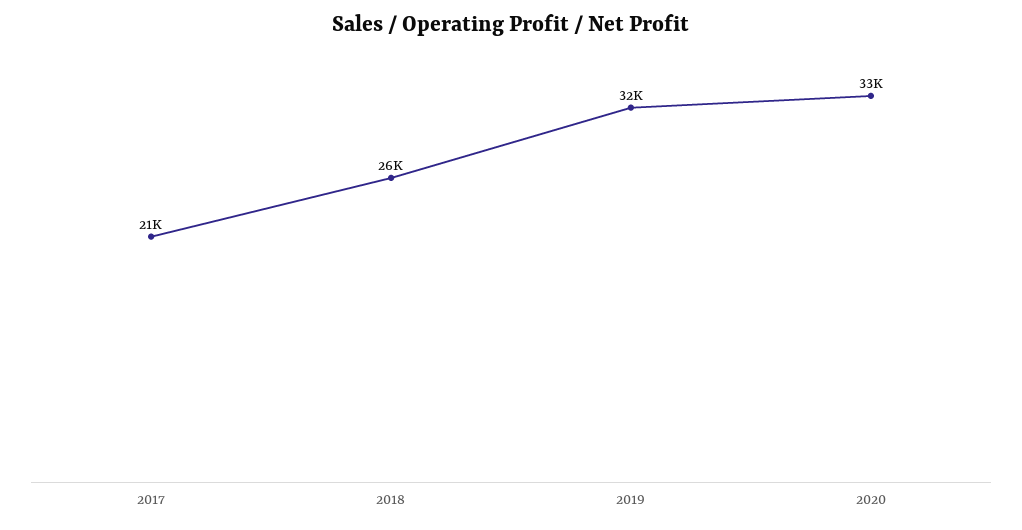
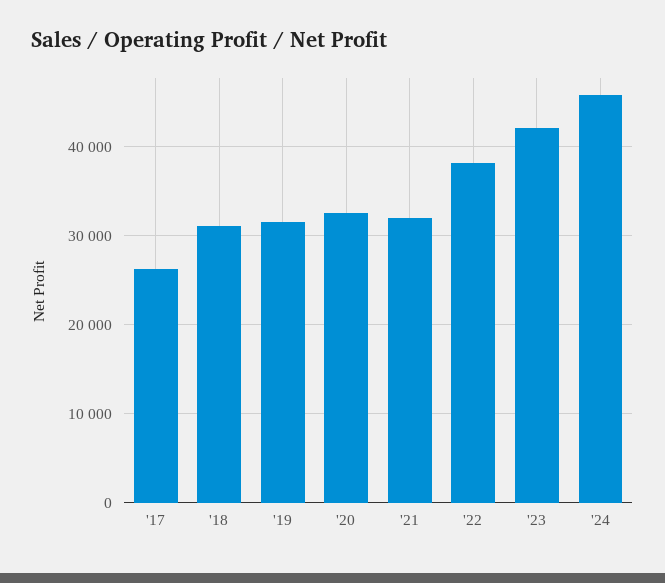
2017: 21000 -> 26000
2018: 26000 -> 31000
'21: none -> 32000
'22: none -> 38000
'23: none -> 42000
'24: none -> 46000

